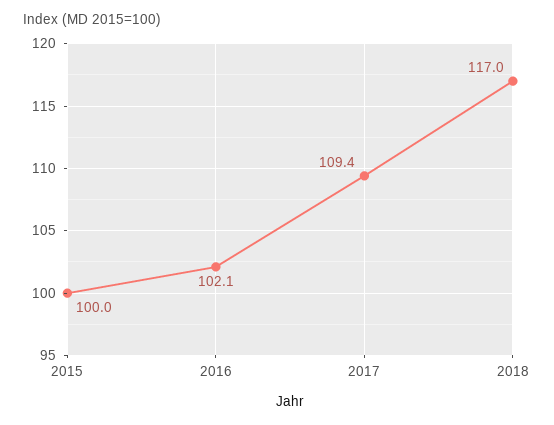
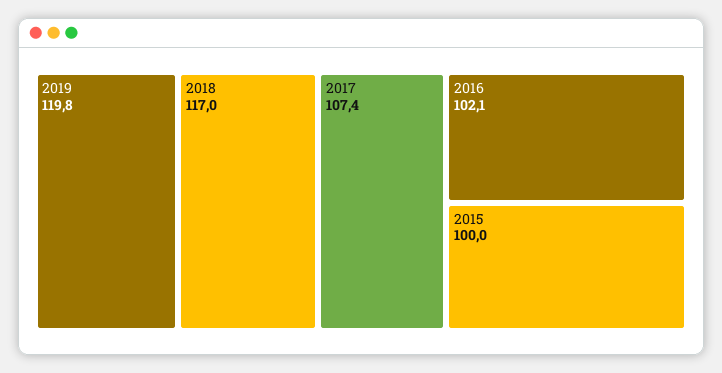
2017: 109.4 -> 107.4
2019: none -> 119.8

